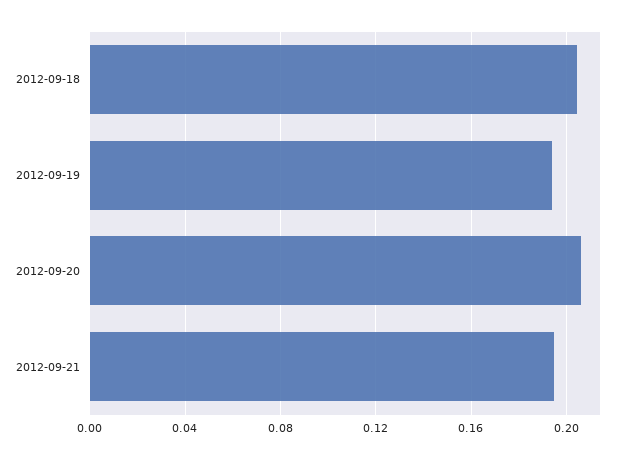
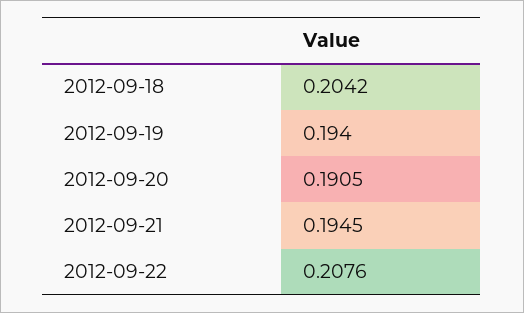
2012-09-20: 0.205 -> 0.1905
2012-09-22: none -> 0.2076

